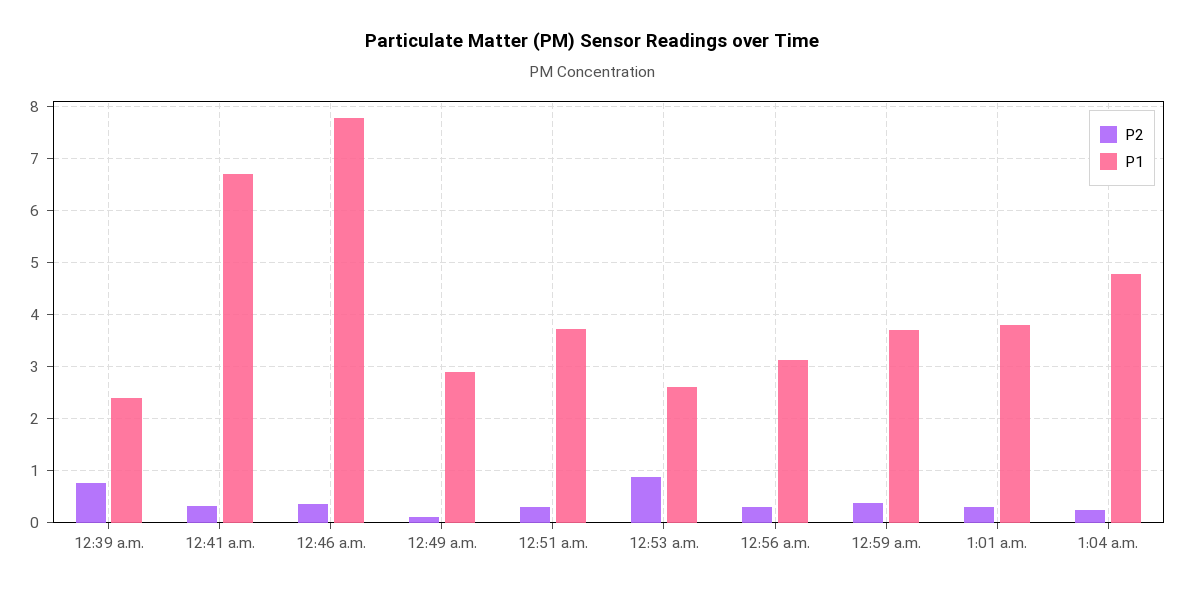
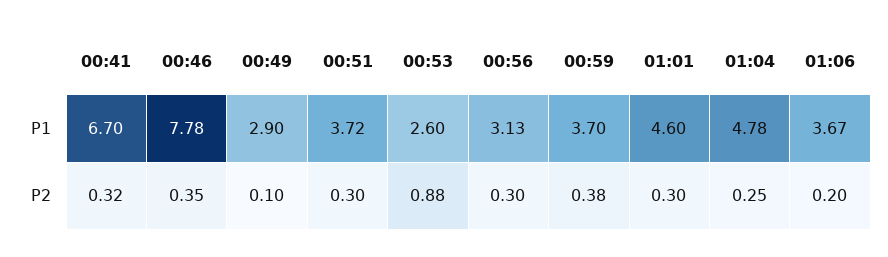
P2, 12:39 a.m.: 0.8 -> none
P1, 12:39 a.m.: 2.4 -> none
P1, 1:01 a.m.: 3.8 -> 4.6
P1, 01:06: none -> 3.67
P2, 01:06: none -> 0.2

